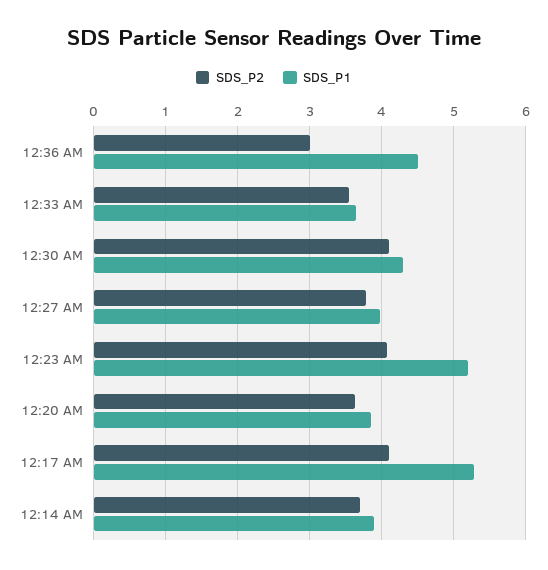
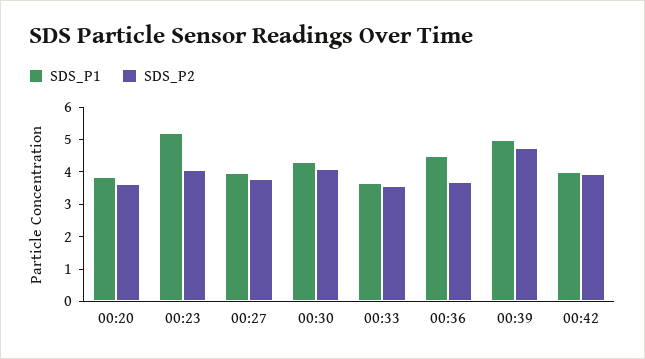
SDS_P2, 12:36 AM: 3 -> 3.75
SDS_P2, 12:17 AM: 4.1 -> none
SDS_P1, 12:17 AM: 5.3 -> none
SDS_P2, 12:14 AM: 3.7 -> none
SDS_P1, 12:14 AM: 3.9 -> none
SDS_P1, 00:39: none -> 5
SDS_P2, 00:39: none -> 4.75
SDS_P1, 00:42: none -> 4
SDS_P2, 00:42: none -> 4

